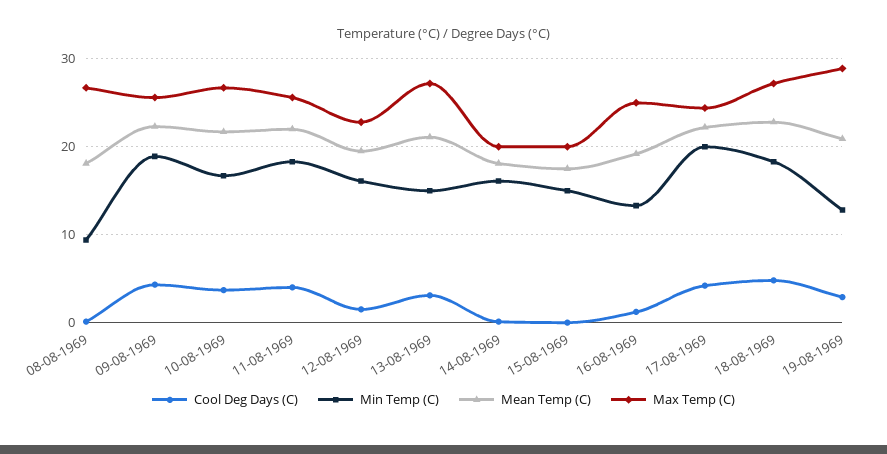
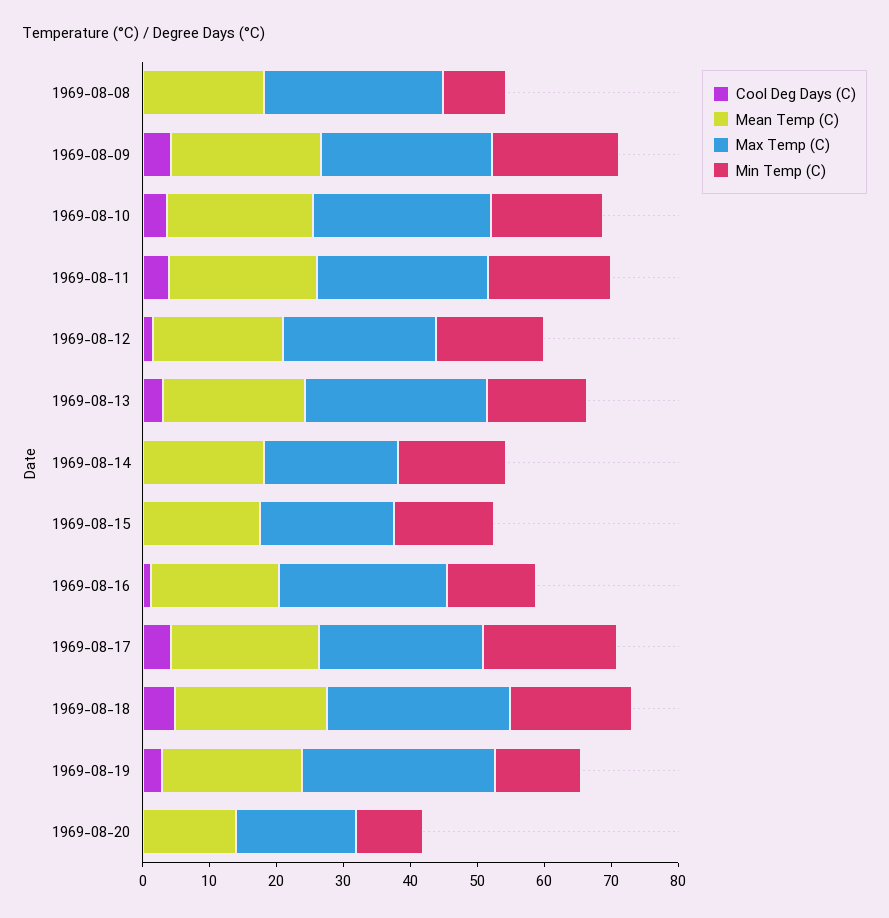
Cool Deg Days (C), 1969-08-20: none -> 0
Mean Temp (C), 1969-08-20: none -> 14
Max Temp (C), 1969-08-20: none -> 18
Min Temp (C), 1969-08-20: none -> 10

